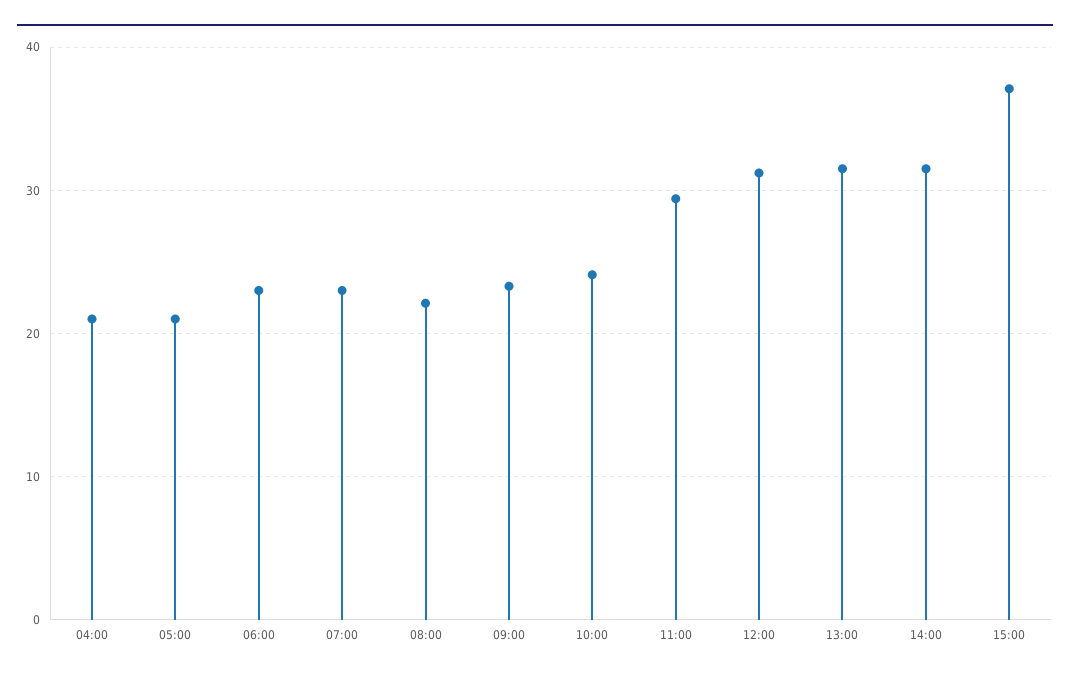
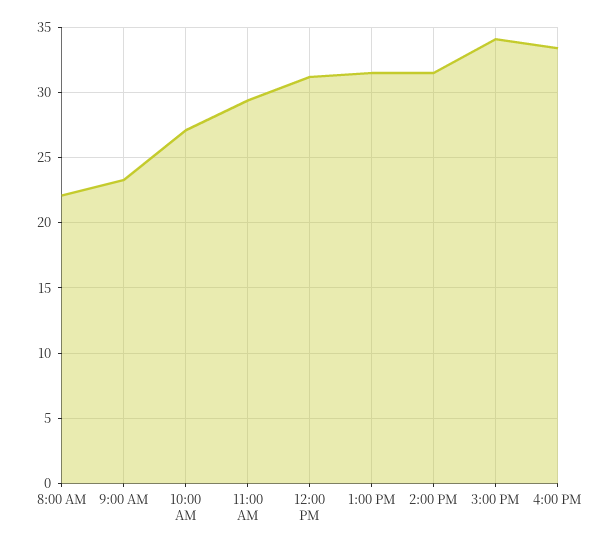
04:00: 21 -> none
05:00: 21 -> none
06:00: 23 -> none
07:00: 23 -> none
10:00: 24 -> 27
15:00: 37 -> 34
4:00 PM: none -> 33.5

